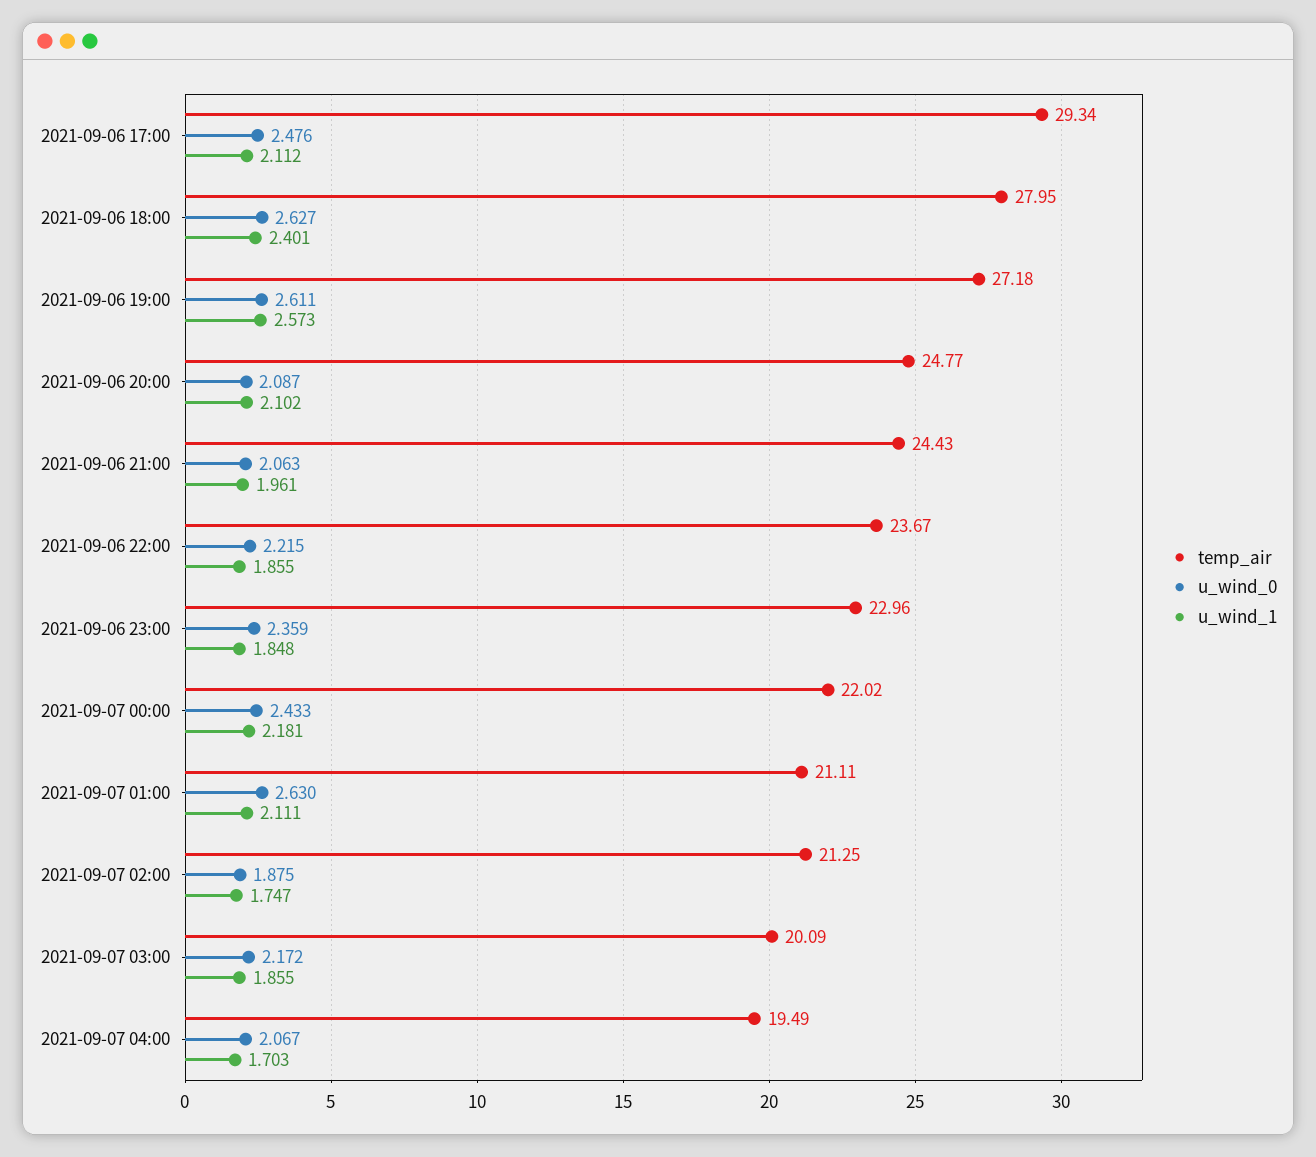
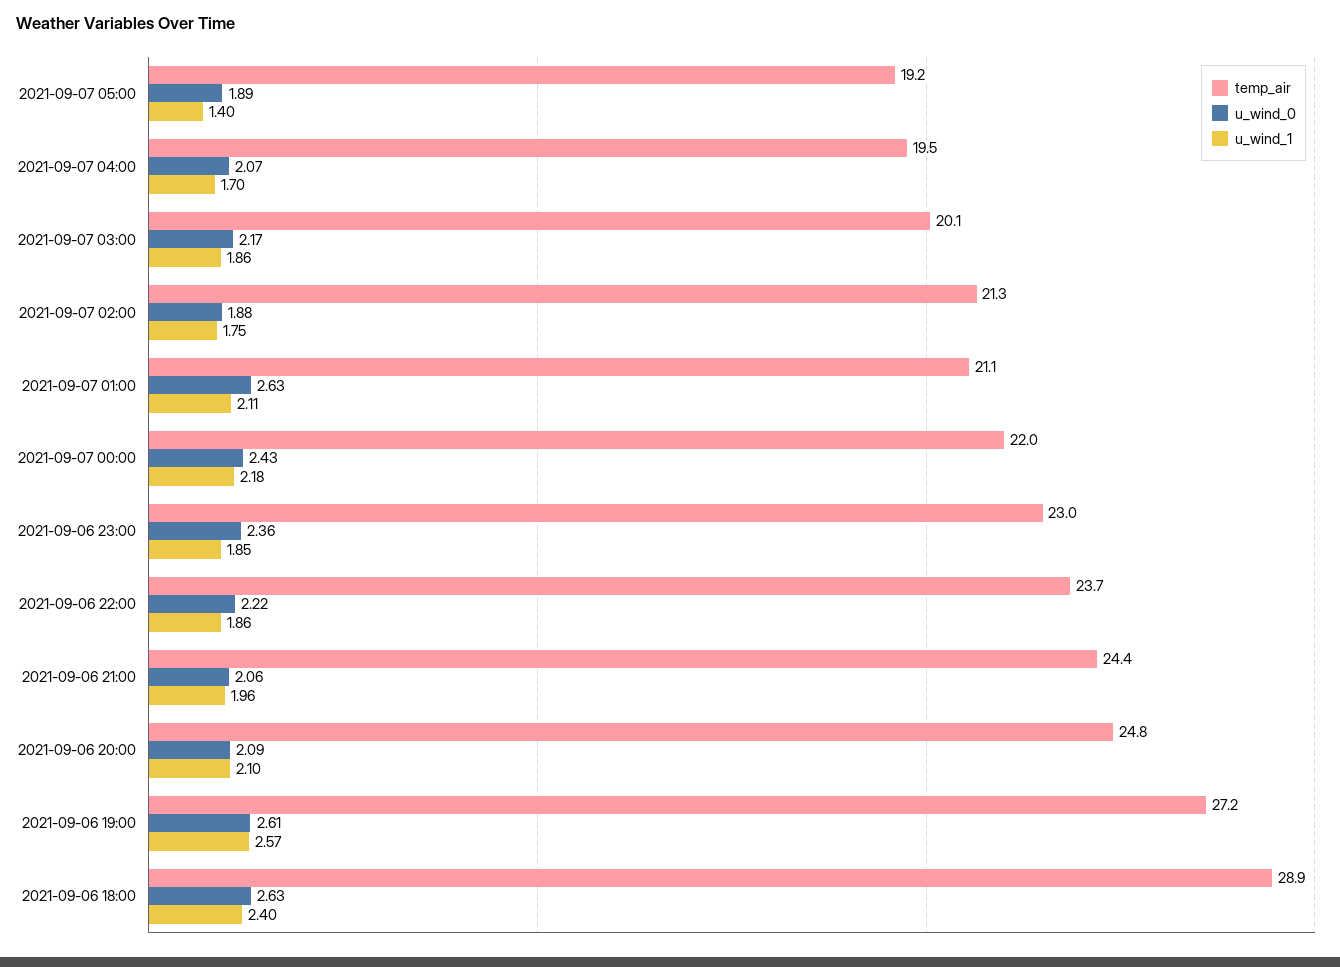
temp_air, 2021-09-06 17:00: 29.34 -> none
u_wind_0, 2021-09-06 17:00: 2.476 -> none
u_wind_1, 2021-09-06 17:00: 2.112 -> none
temp_air, 2021-09-06 18:00: 27.95 -> 28.9
temp_air, 2021-09-07 05:00: none -> 19.2
u_wind_0, 2021-09-07 05:00: none -> 1.89
u_wind_1, 2021-09-07 05:00: none -> 1.4

